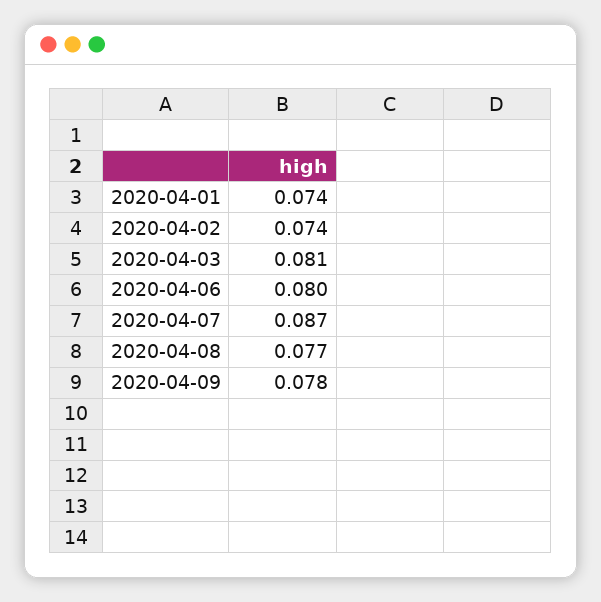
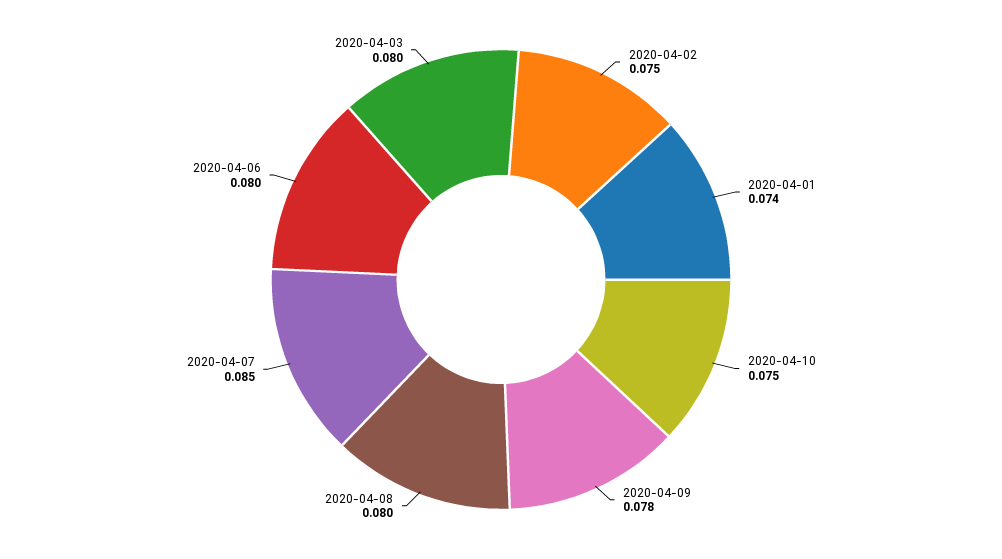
2020-04-02: 0.074 -> 0.075
2020-04-03: 0.081 -> 0.08
2020-04-07: 0.087 -> 0.085
2020-04-08: 0.077 -> 0.08
2020-04-10: none -> 0.075

